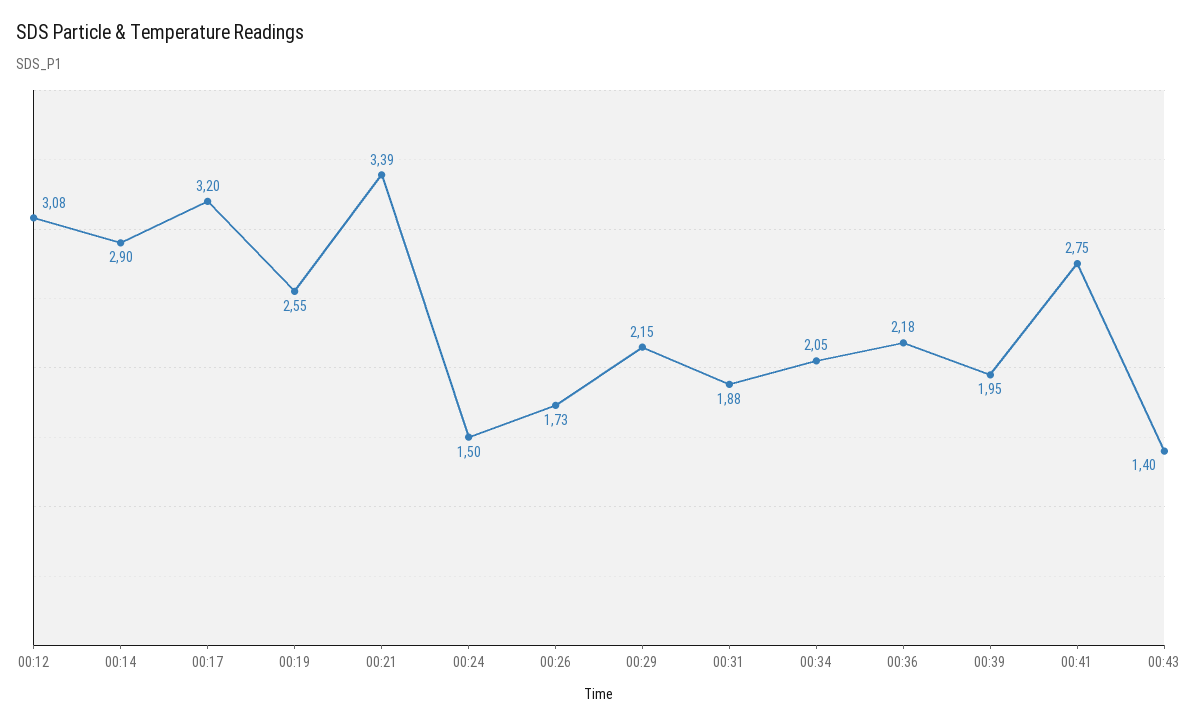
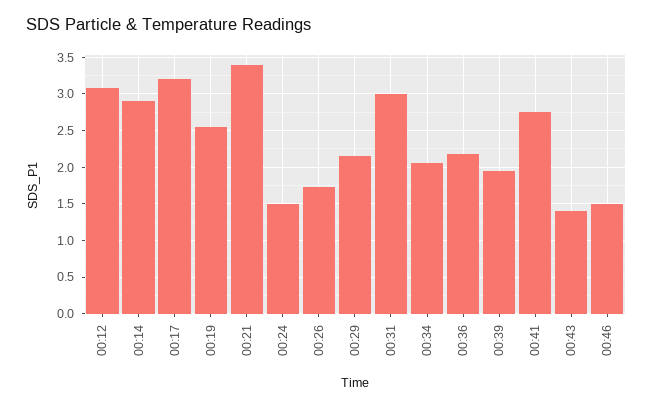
00:31: 1.88 -> 3
00:46: none -> 1.5

